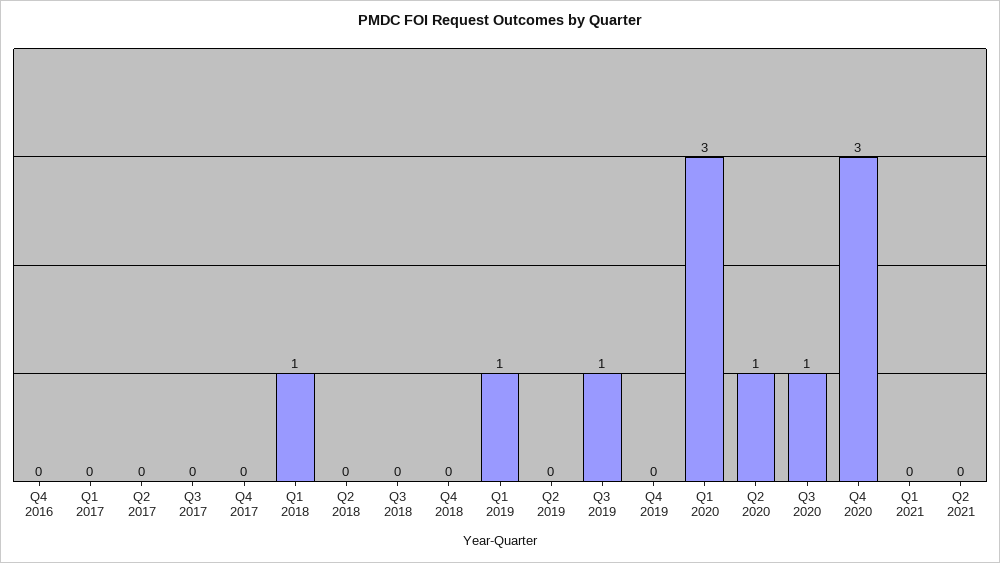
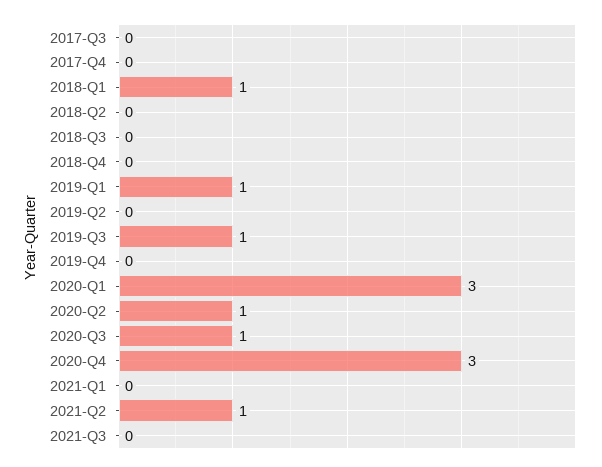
Q4 2016: 0 -> none
Q1 2017: 0 -> none
Q2 2017: 0 -> none
Q2 2021: 0 -> 1
2021-Q3: none -> 0

